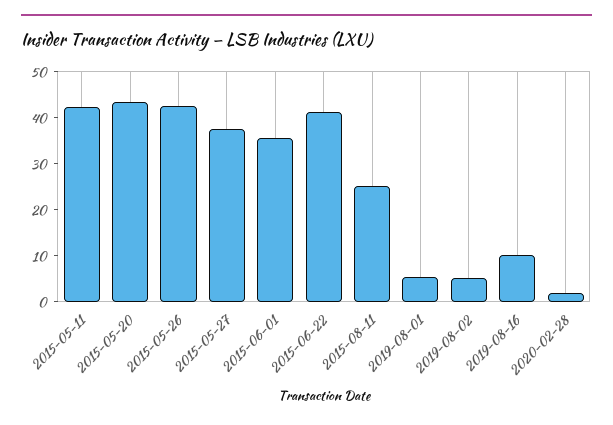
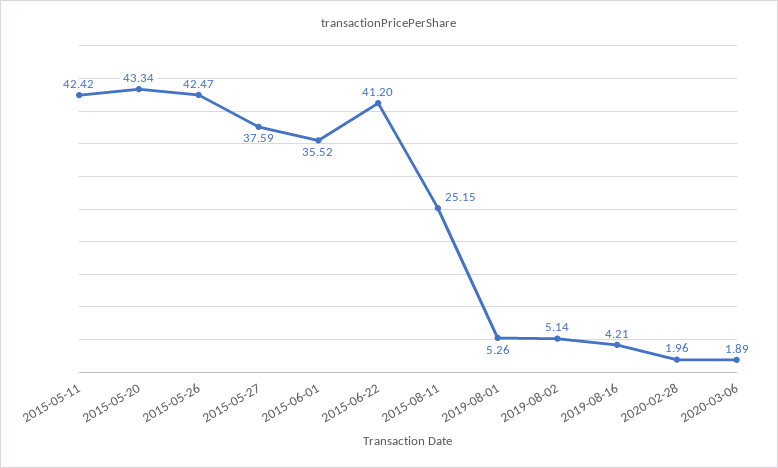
2019-08-16: 10 -> 4.21
2020-03-06: none -> 1.89

